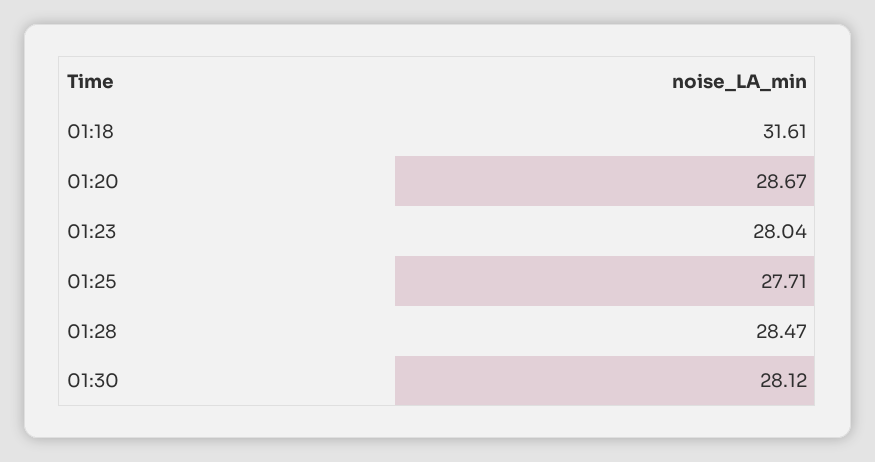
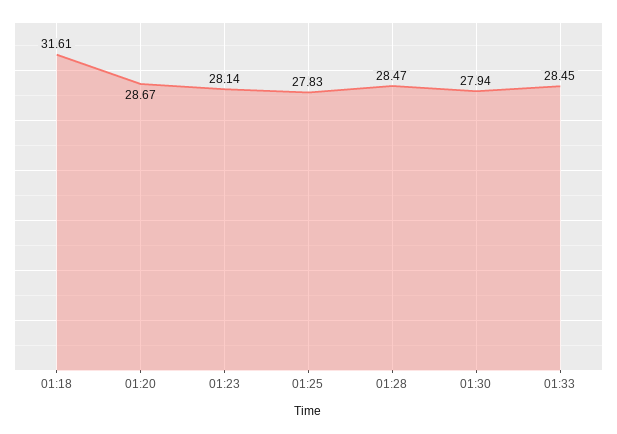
01:23: 28.04 -> 28.14
01:25: 27.71 -> 27.83
01:30: 28.12 -> 27.94
01:33: none -> 28.45

